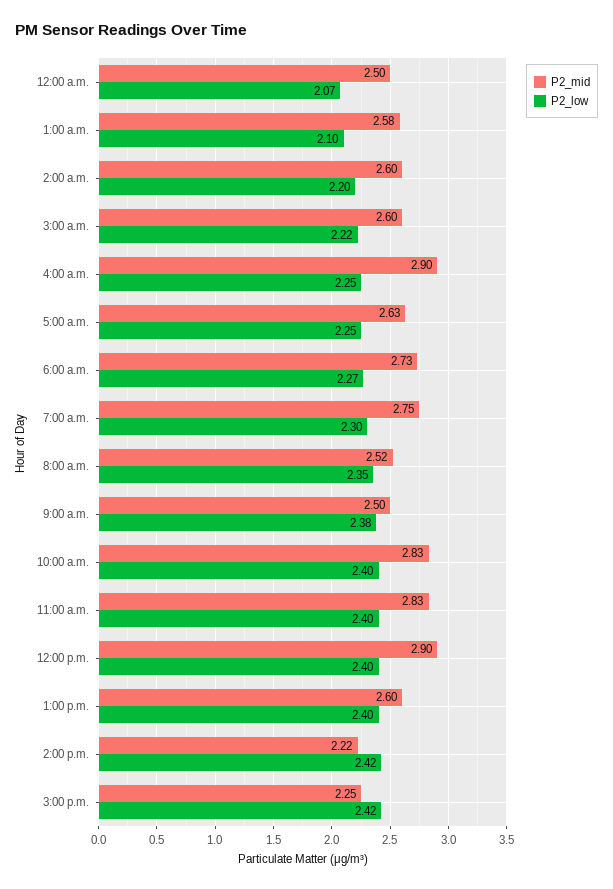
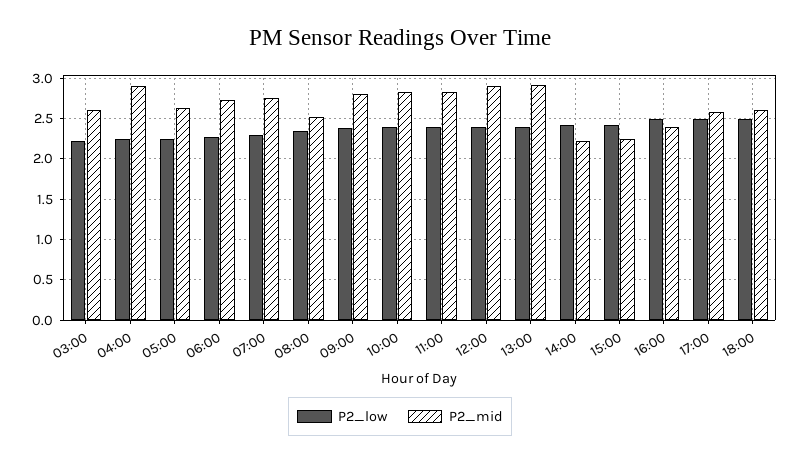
P2_mid, 12:00 a.m.: 2.5 -> none
P2_low, 12:00 a.m.: 2.07 -> none
P2_mid, 1:00 a.m.: 2.58 -> none
P2_low, 1:00 a.m.: 2.1 -> none
P2_mid, 2:00 a.m.: 2.6 -> none
P2_low, 2:00 a.m.: 2.2 -> none
P2_mid, 9:00 a.m.: 2.5 -> 2.8
P2_mid, 1:00 p.m.: 2.6 -> 2.9
P2_low, 16:00: none -> 2.5
P2_mid, 16:00: none -> 2.4
P2_low, 17:00: none -> 2.5
P2_mid, 17:00: none -> 2.6
P2_low, 18:00: none -> 2.5
P2_mid, 18:00: none -> 2.6

